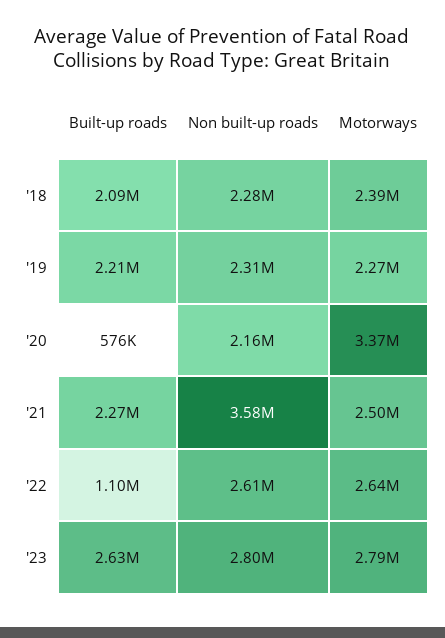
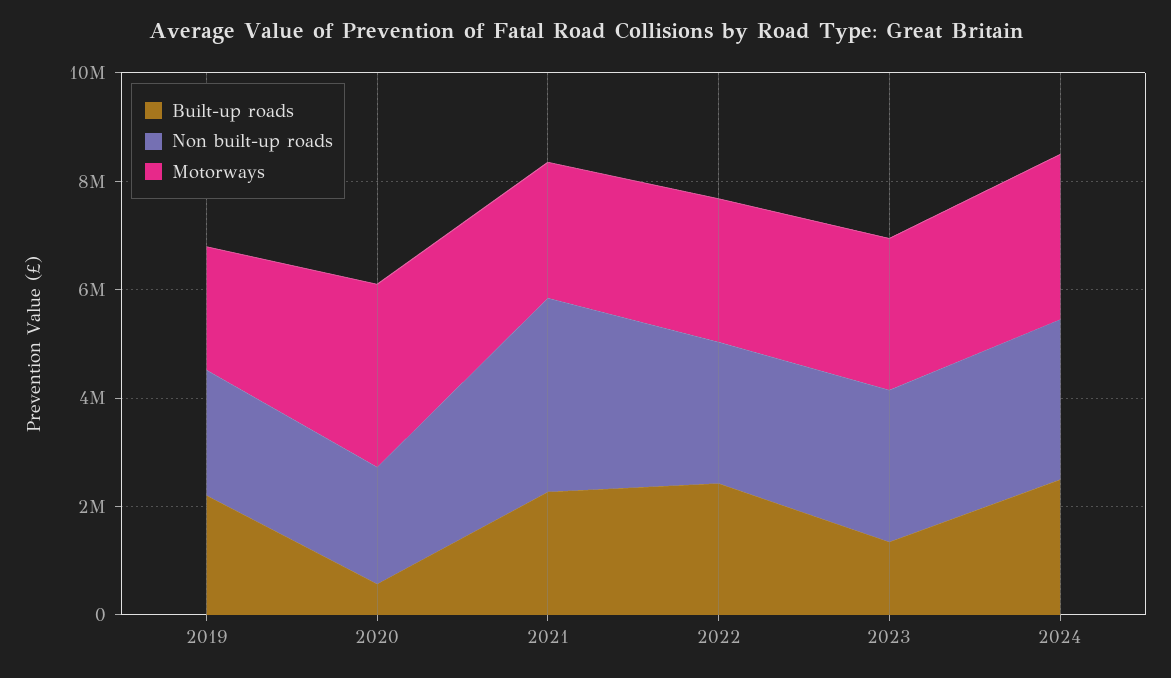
Built-up roads, '18: 2090000 -> none
Non built-up roads, '18: 2280000 -> none
Motorways, '18: 2390000 -> none
Built-up roads, '22: 1100000 -> 2500000
Built-up roads, '23: 2630000 -> 1500000
Built-up roads, 2024: none -> 2500000
Non built-up roads, 2024: none -> 3000000
Motorways, 2024: none -> 3000000

